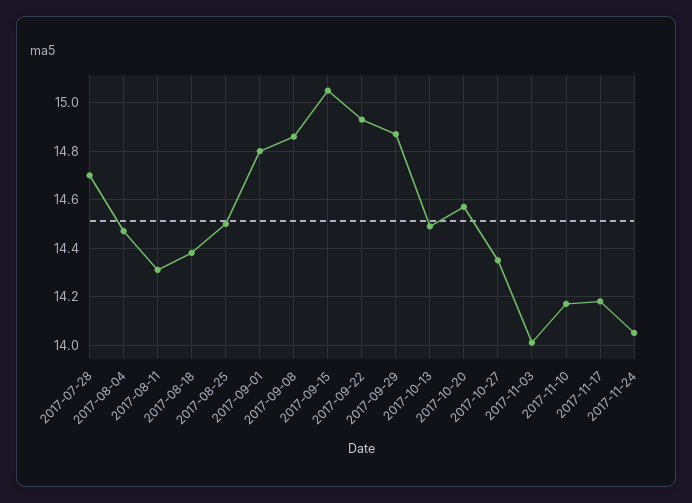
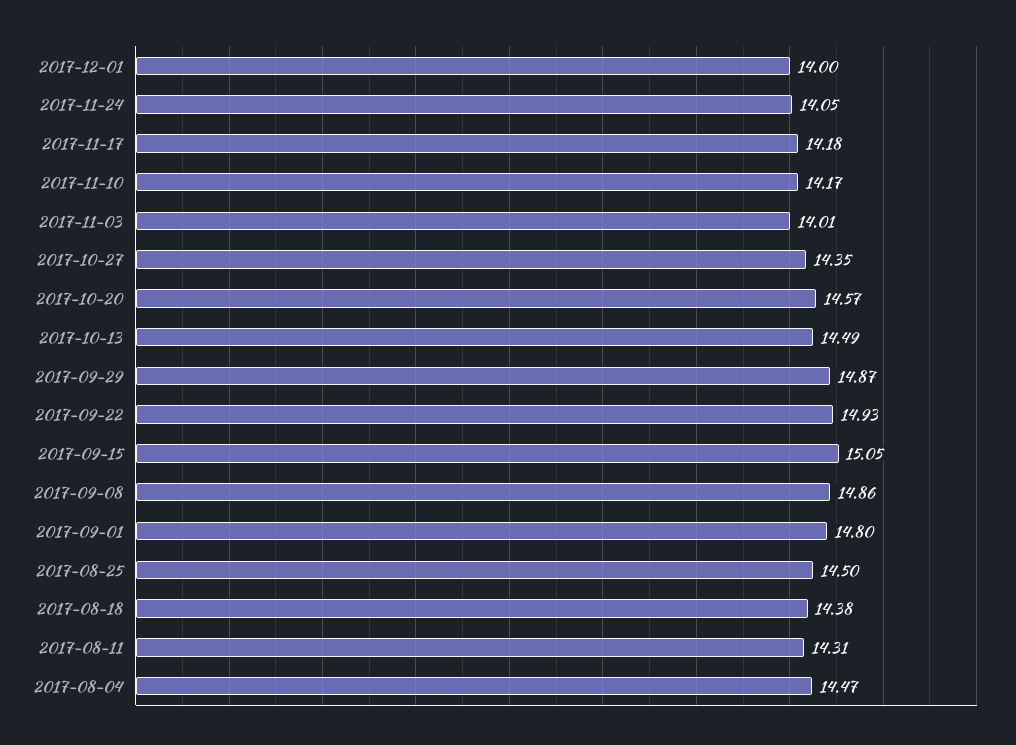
2017-07-28: 14.7 -> none
2017-12-01: none -> 14

